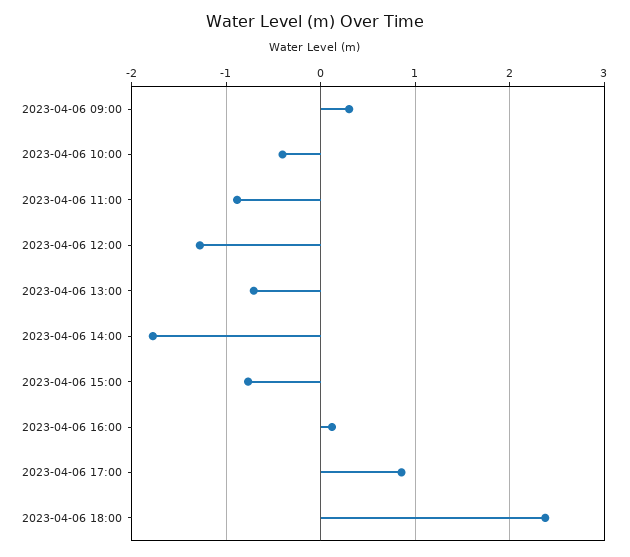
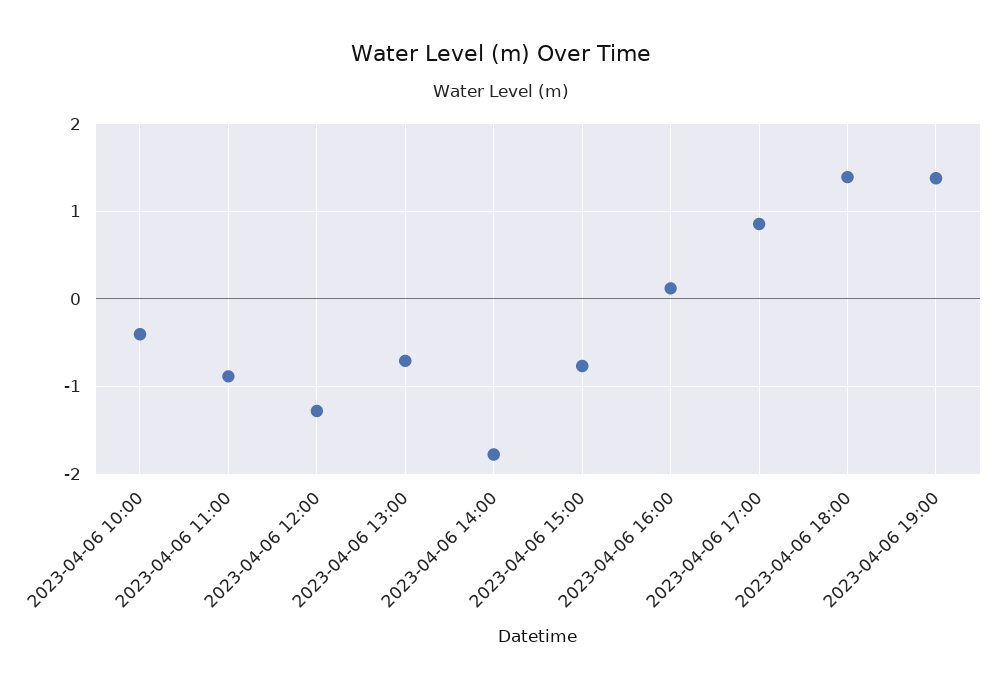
2023-04-06 09:00: 0.3 -> none
2023-04-06 18:00: 2.4 -> 1.4
2023-04-06 19:00: none -> 1.4

